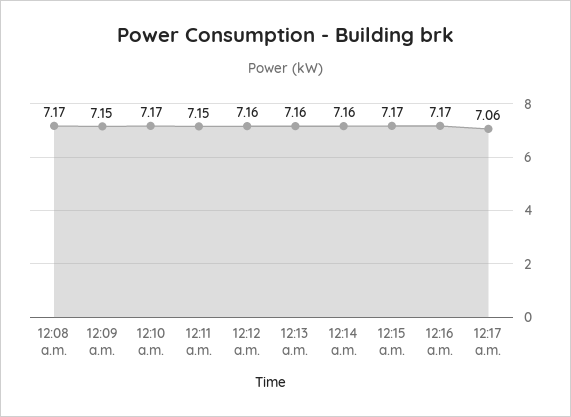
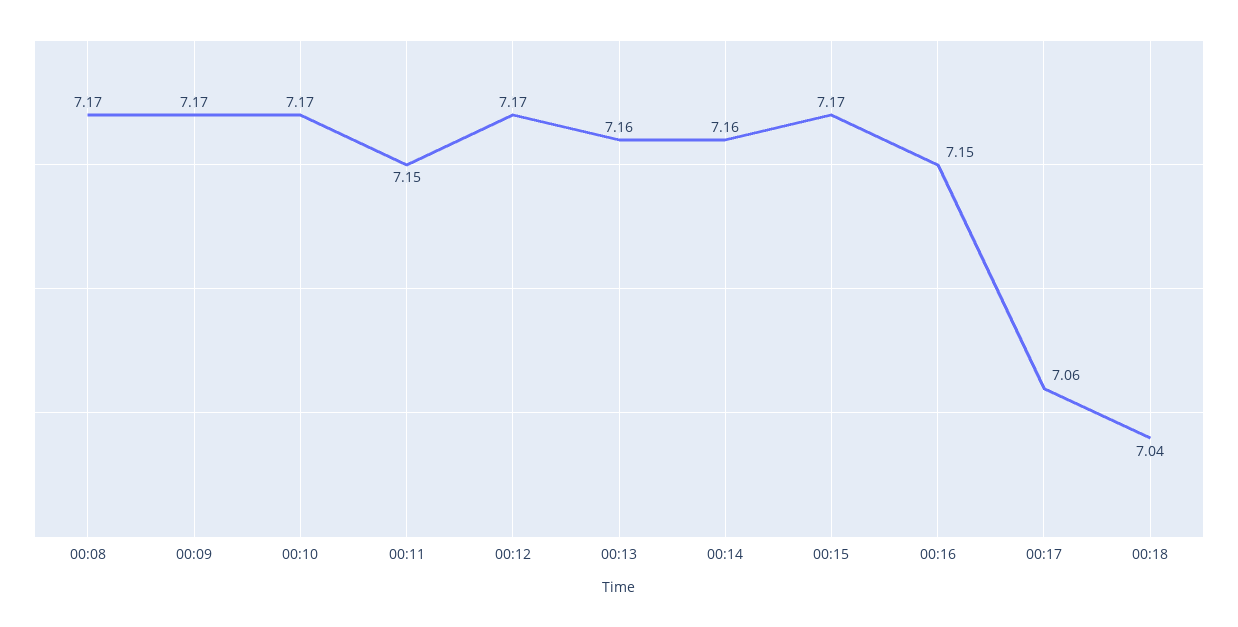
12:09 a.m.: 7.15 -> 7.17
12:12 a.m.: 7.16 -> 7.17
12:16 a.m.: 7.17 -> 7.15
00:18: none -> 7.04

